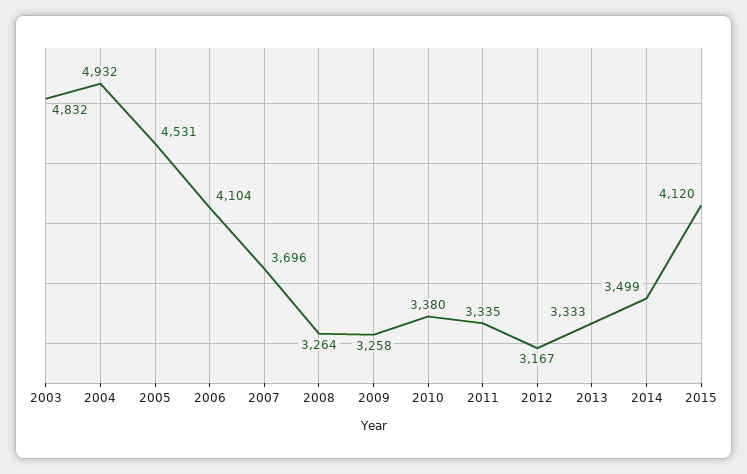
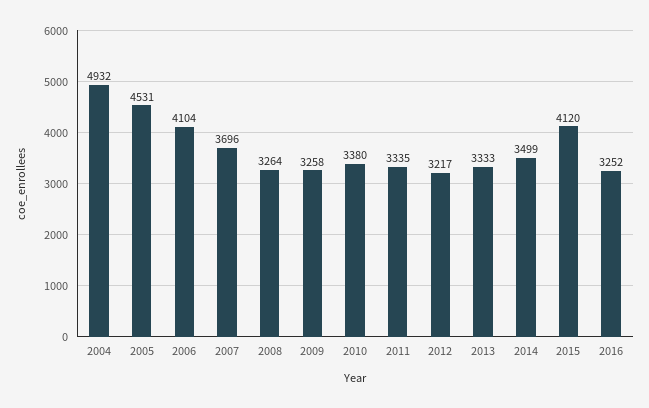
2003: 4832 -> none
2012: 3167 -> 3217
2016: none -> 3252

